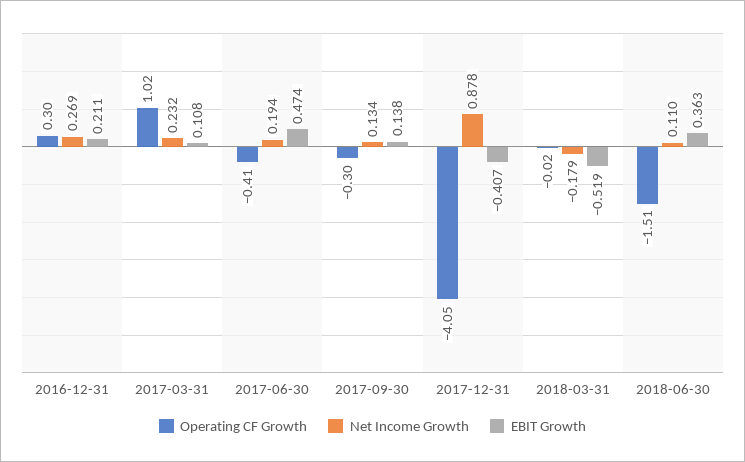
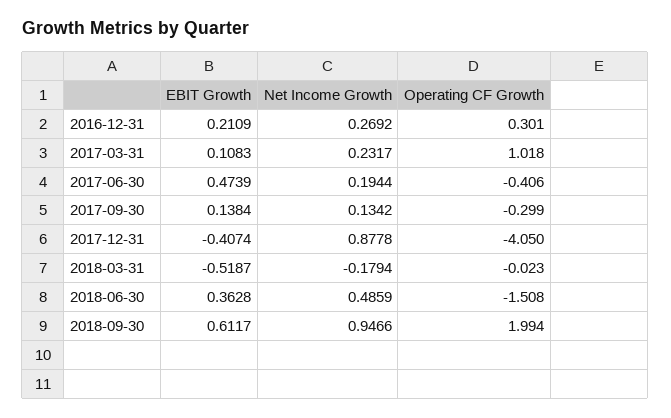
Net Income Growth, 2018-06-30: 0.11 -> 0.4859
EBIT Growth, 2018-09-30: none -> 0.6117
Net Income Growth, 2018-09-30: none -> 0.9466
Operating CF Growth, 2018-09-30: none -> 1.994

